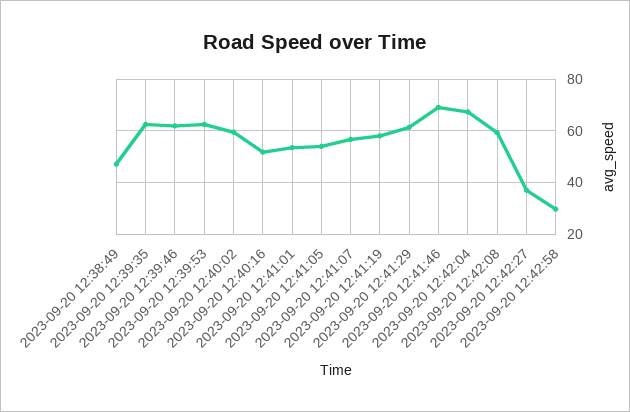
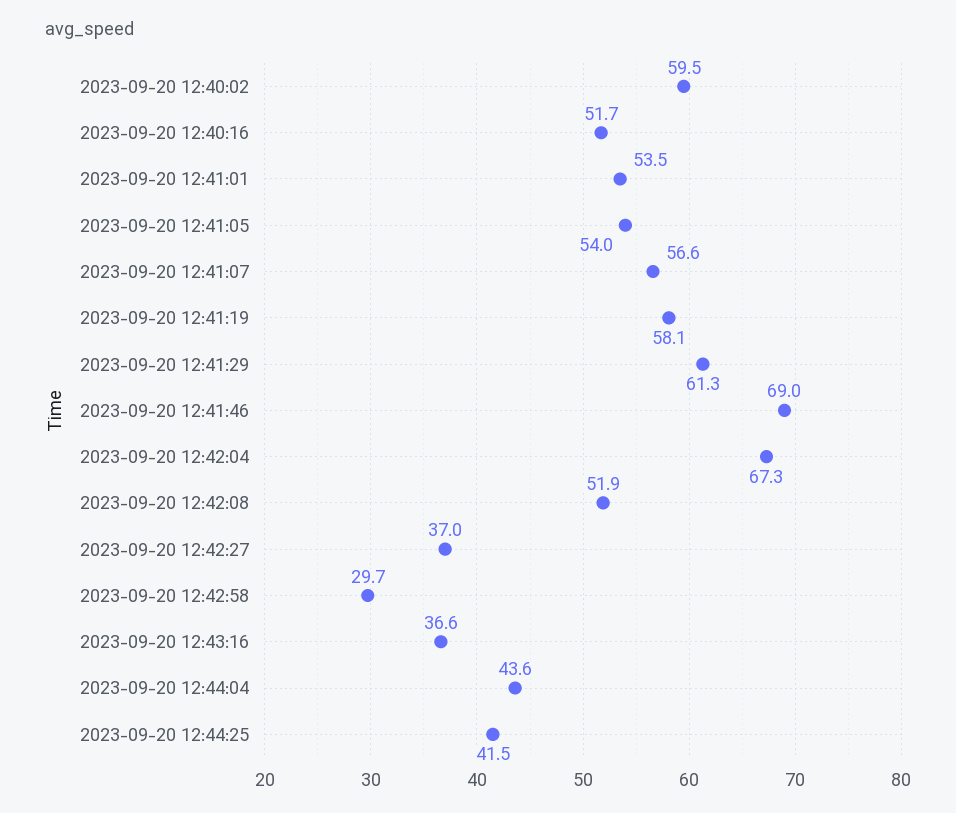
2023-09-20 12:38:49: 47.5 -> none
2023-09-20 12:39:35: 62.5 -> none
2023-09-20 12:39:46: 62.5 -> none
2023-09-20 12:39:53: 62.5 -> none
2023-09-20 12:42:08: 60 -> 51.9
2023-09-20 12:43:16: none -> 36.6
2023-09-20 12:44:04: none -> 43.6
2023-09-20 12:44:25: none -> 41.5

